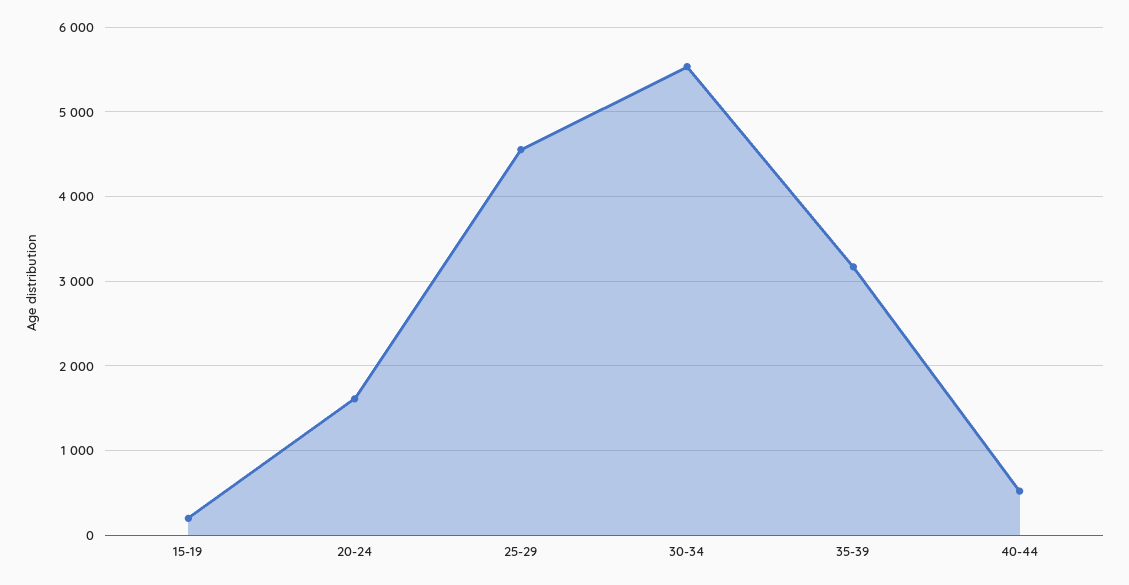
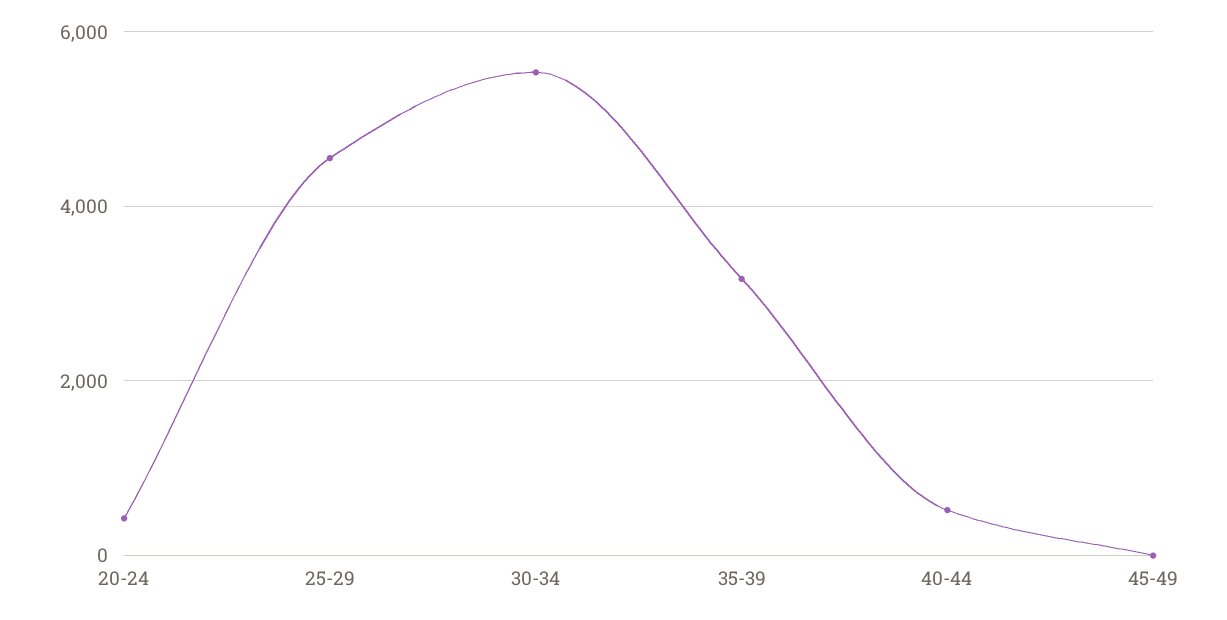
15-19: 200 -> none
20-24: 1600 -> 400
45-49: none -> 0

